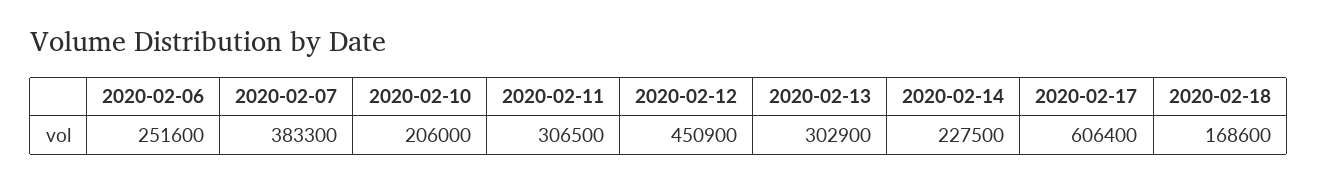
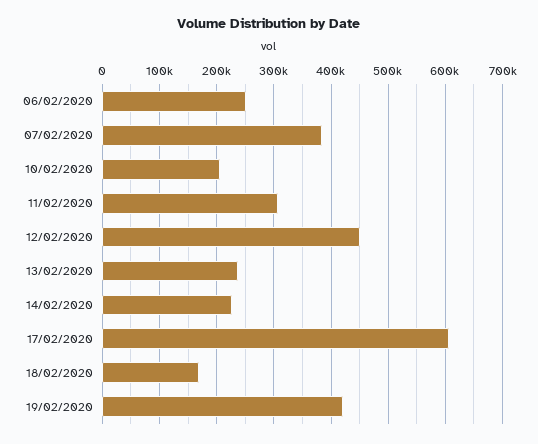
2020-02-13: 302900 -> 240000
19/02/2020: none -> 420000

